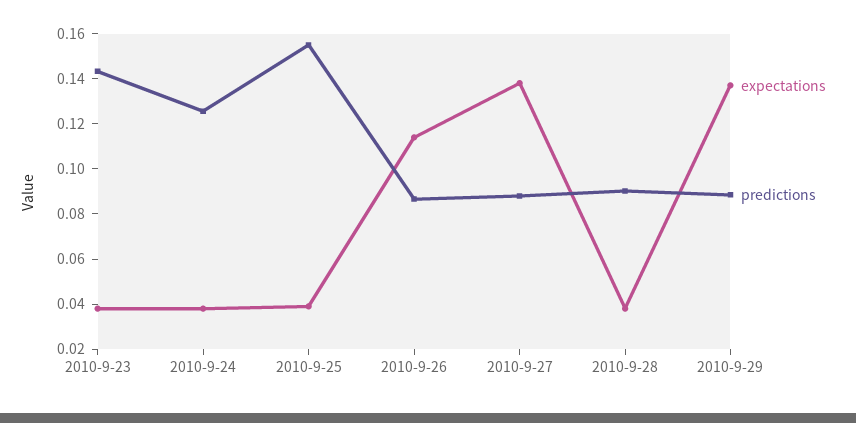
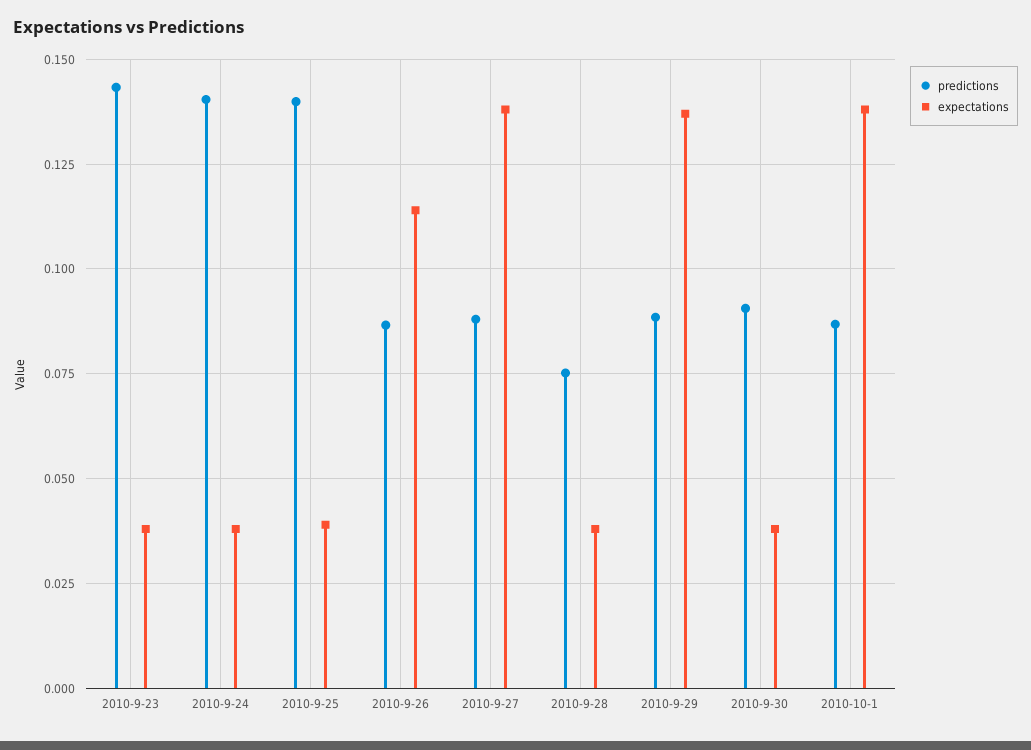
predictions, 2010-9-24: 0.125 -> 0.14
predictions, 2010-9-25: 0.155 -> 0.14
predictions, 2010-9-28: 0.09 -> 0.075
predictions, 2010-9-30: none -> 0.09
expectations, 2010-9-30: none -> 0.0375
predictions, 2010-10-1: none -> 0.0875
expectations, 2010-10-1: none -> 0.1375

